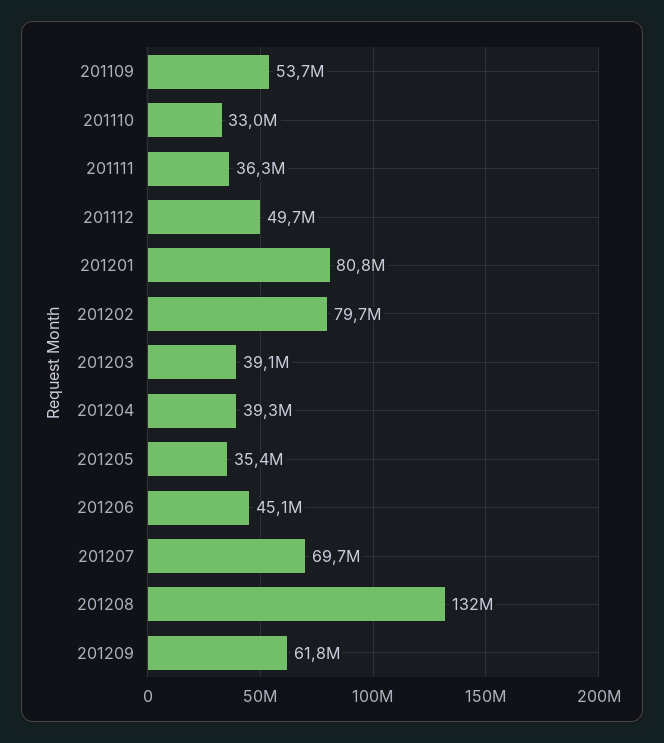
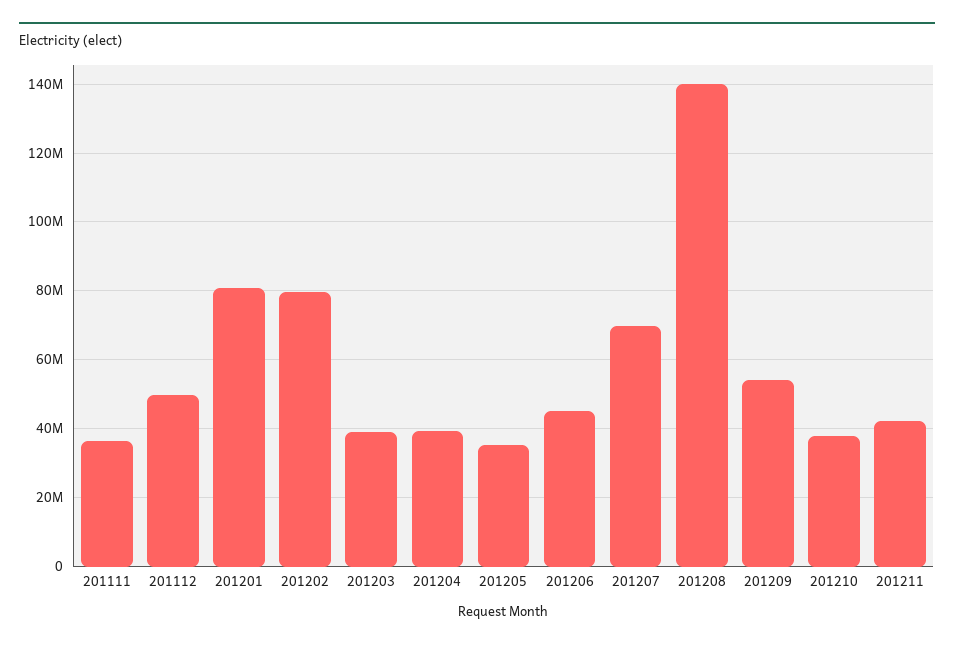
201109: 53700000 -> none
201110: 33000000 -> none
201208: 132000000 -> 140000000
201209: 61800000 -> 54000000
201210: none -> 38000000
201211: none -> 42000000

